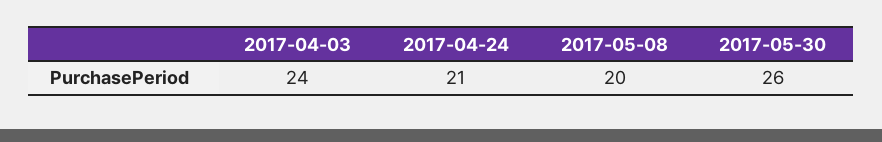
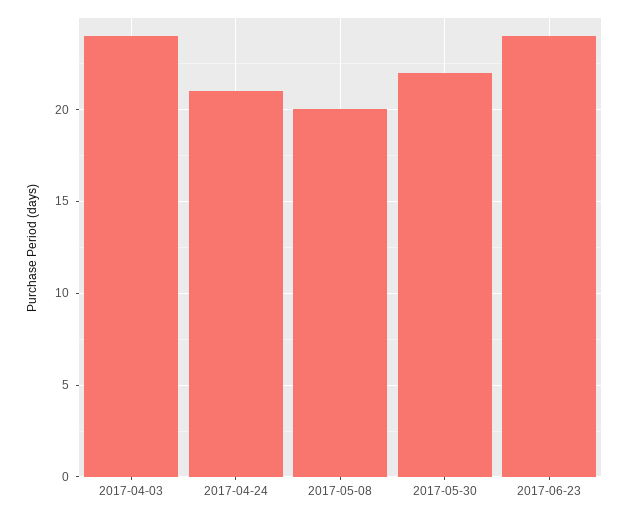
2017-05-30: 26 -> 22
2017-06-23: none -> 24

